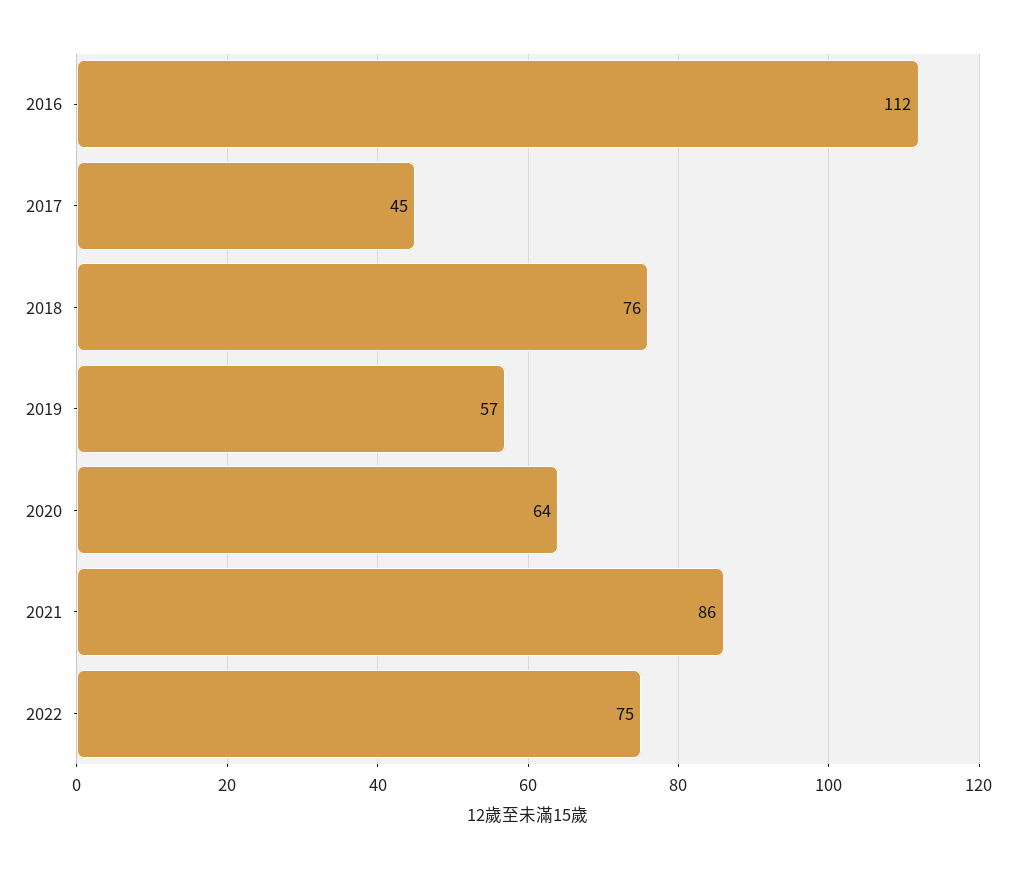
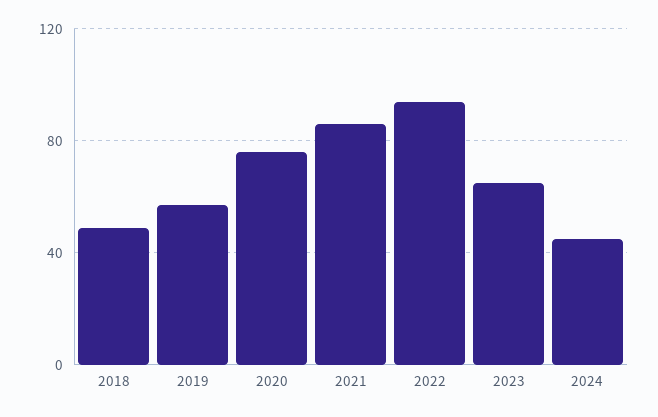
2016: 112 -> none
2017: 45 -> none
2018: 76 -> 50
2020: 64 -> 75
2022: 75 -> 95
2023: none -> 65
2024: none -> 45

